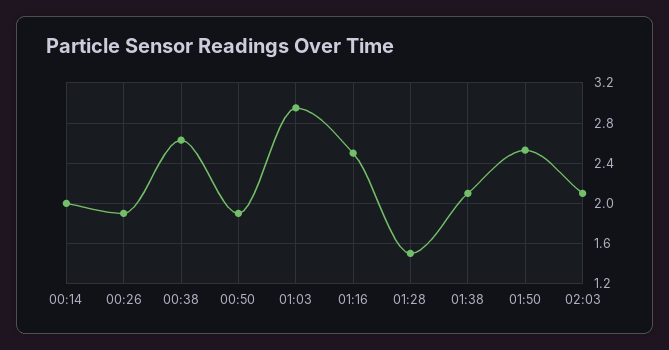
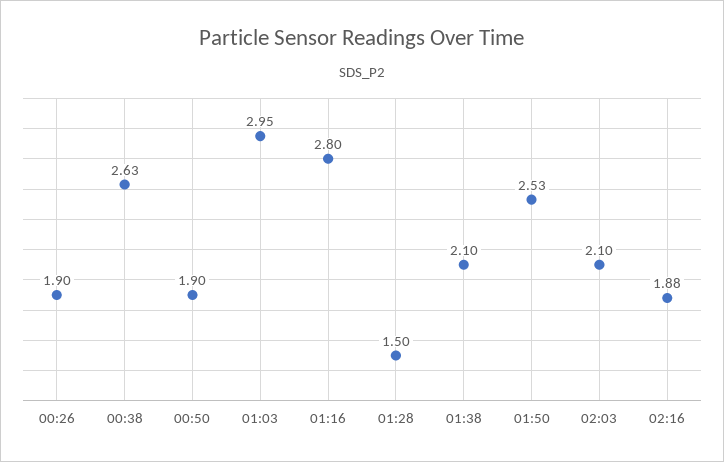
00:14: 2 -> none
01:16: 2.5 -> 2.8
02:16: none -> 1.88

